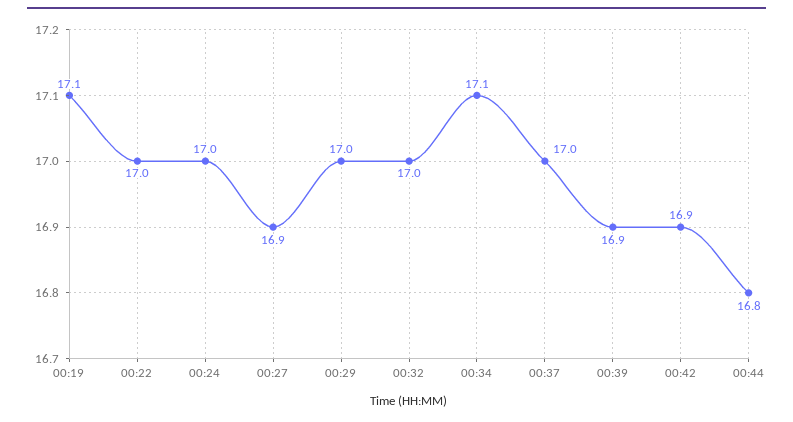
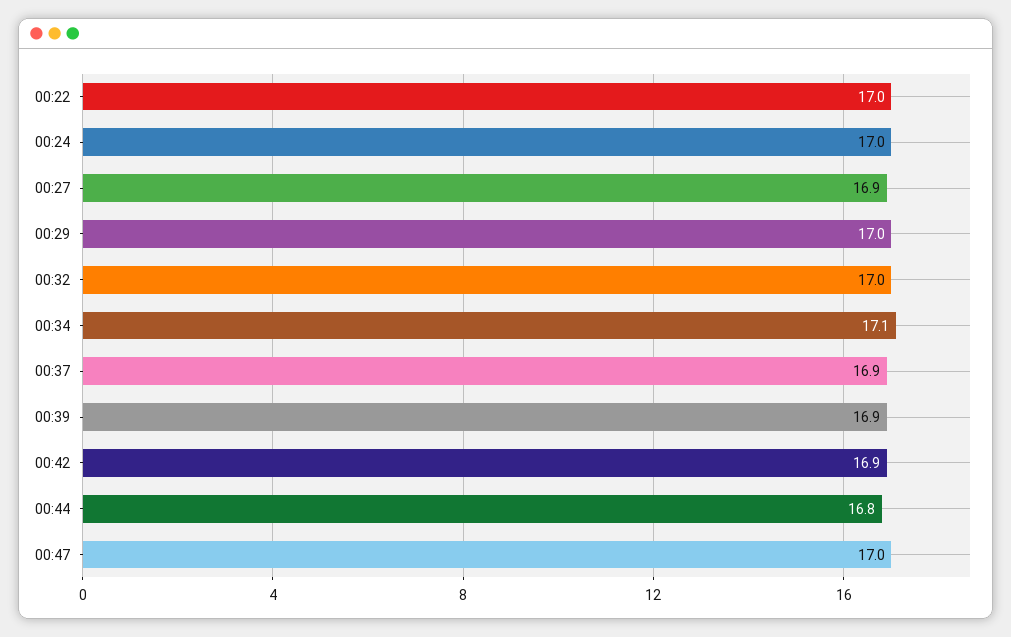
00:19: 17.1 -> none
00:37: 17 -> 16.9
00:47: none -> 17

